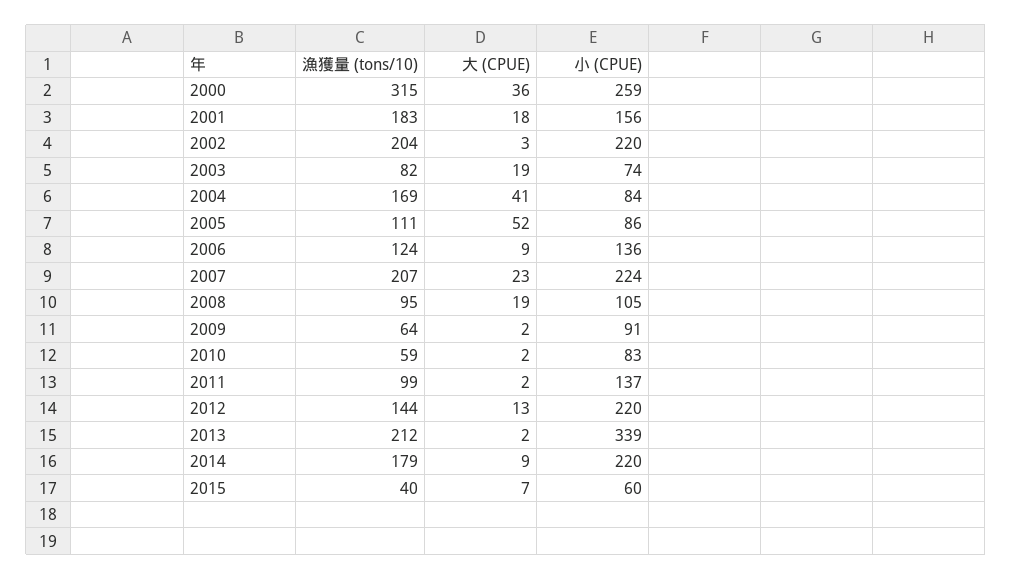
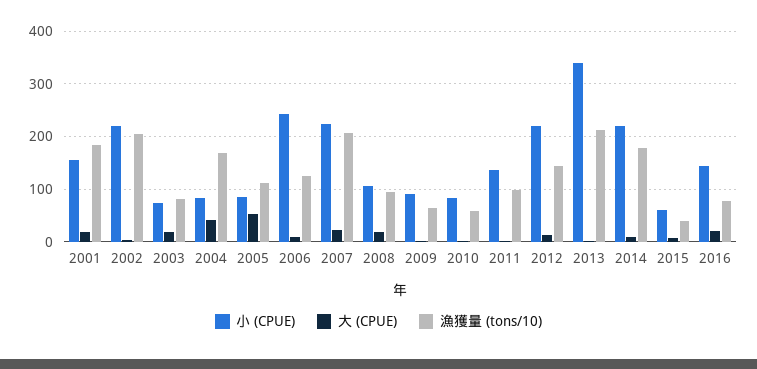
漁獲量 (tons/10), 2000: 315 -> none
大 (CPUE), 2000: 36 -> none
小 (CPUE), 2000: 259 -> none
小 (CPUE), 2006: 136 -> 240
小 (CPUE), 2016: none -> 140
大 (CPUE), 2016: none -> 20
漁獲量 (tons/10), 2016: none -> 80

